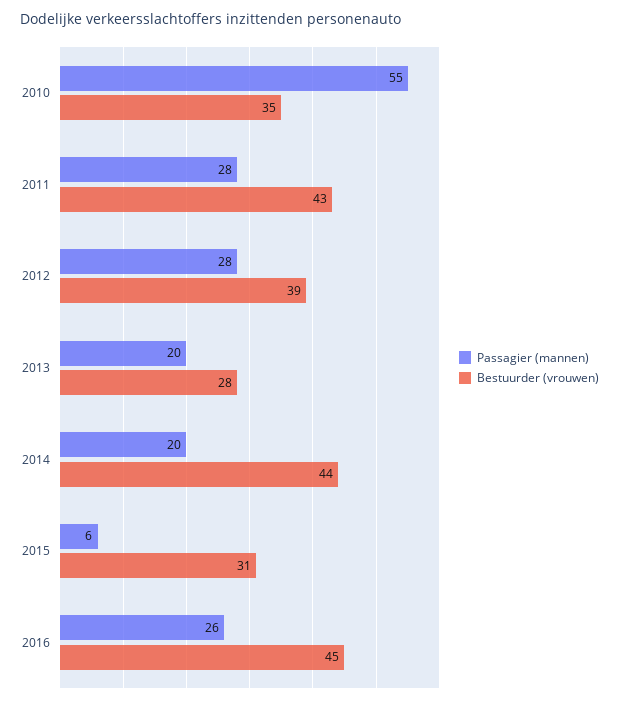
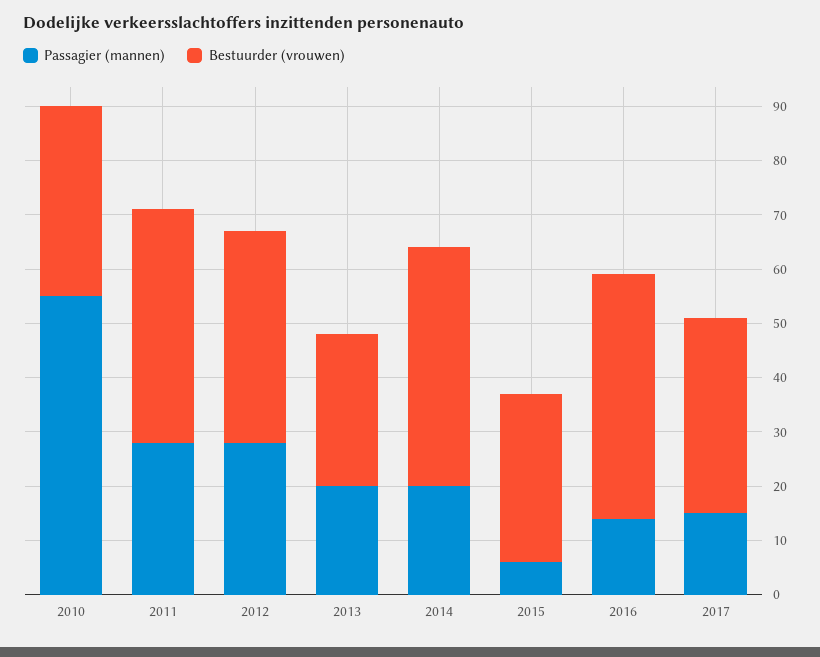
Passagier (mannen), 2016: 26 -> 15
Passagier (mannen), 2017: none -> 15
Bestuurder (vrouwen), 2017: none -> 35

